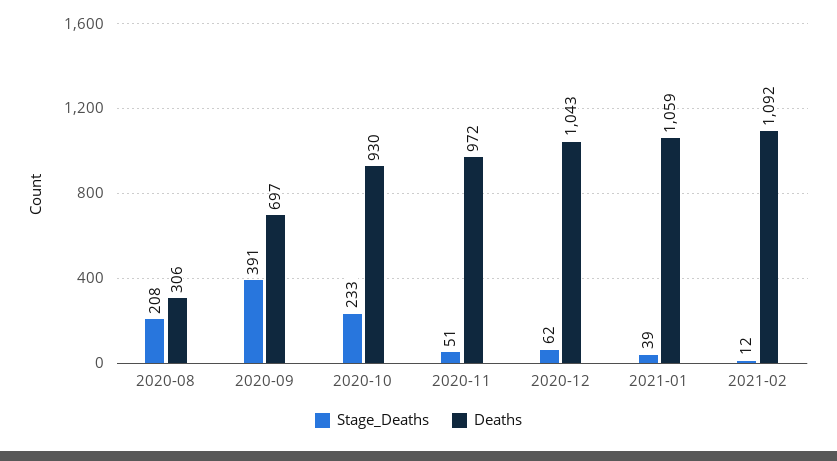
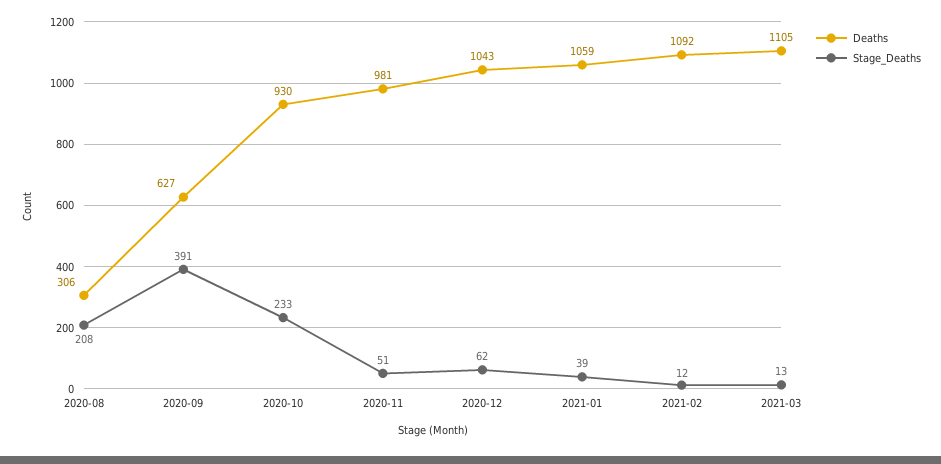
Deaths, 2020-09: 697 -> 627
Deaths, 2020-11: 972 -> 981
Deaths, 2021-03: none -> 1105
Stage_Deaths, 2021-03: none -> 13

